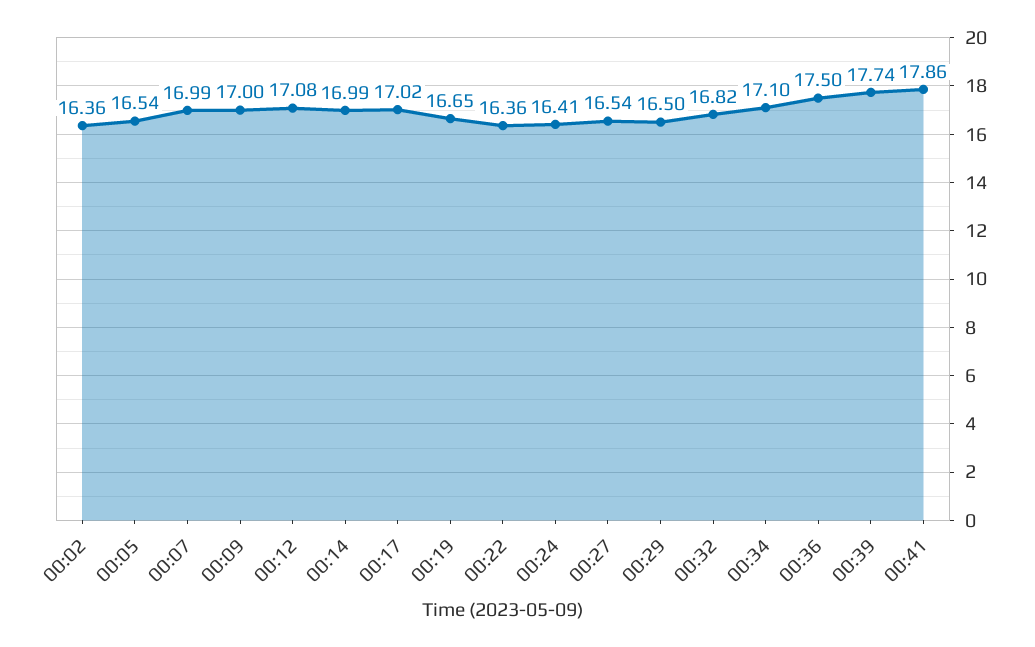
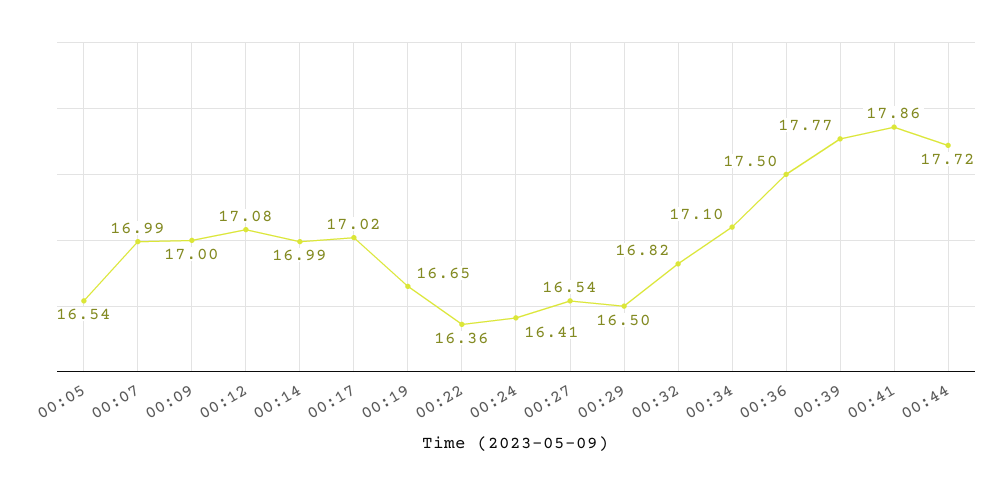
00:02: 16.36 -> none
00:39: 17.74 -> 17.77
00:44: none -> 17.72

